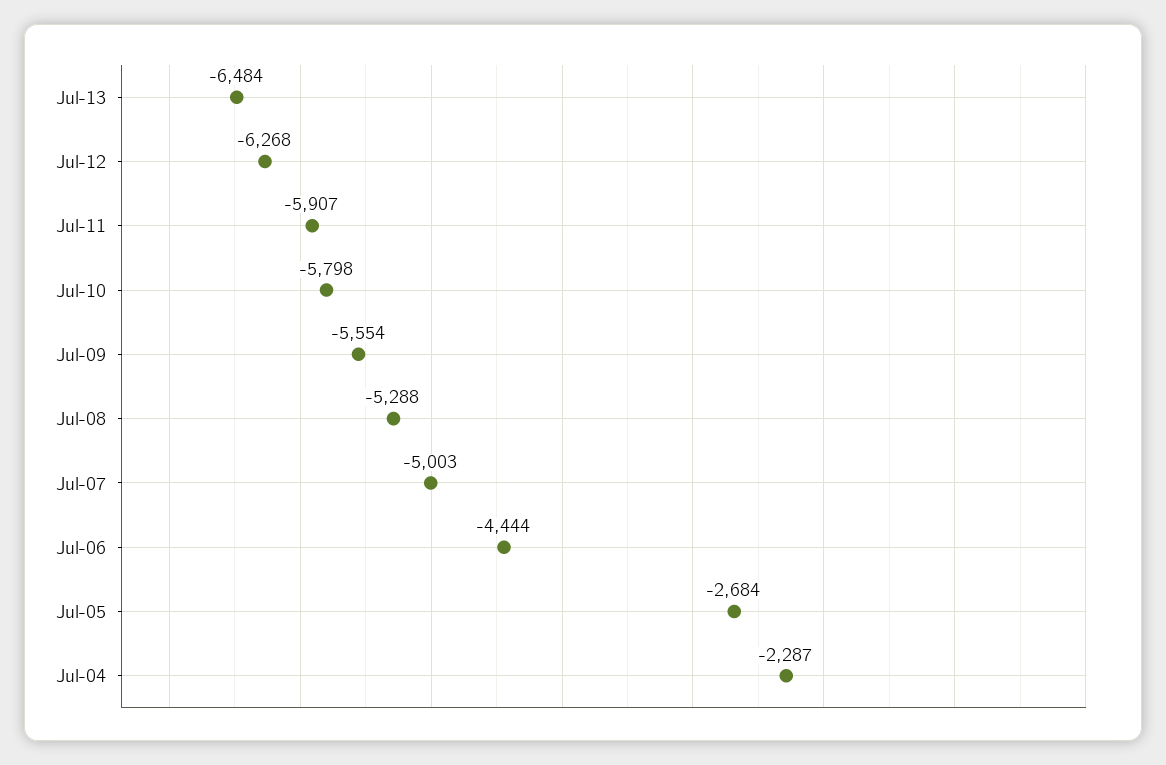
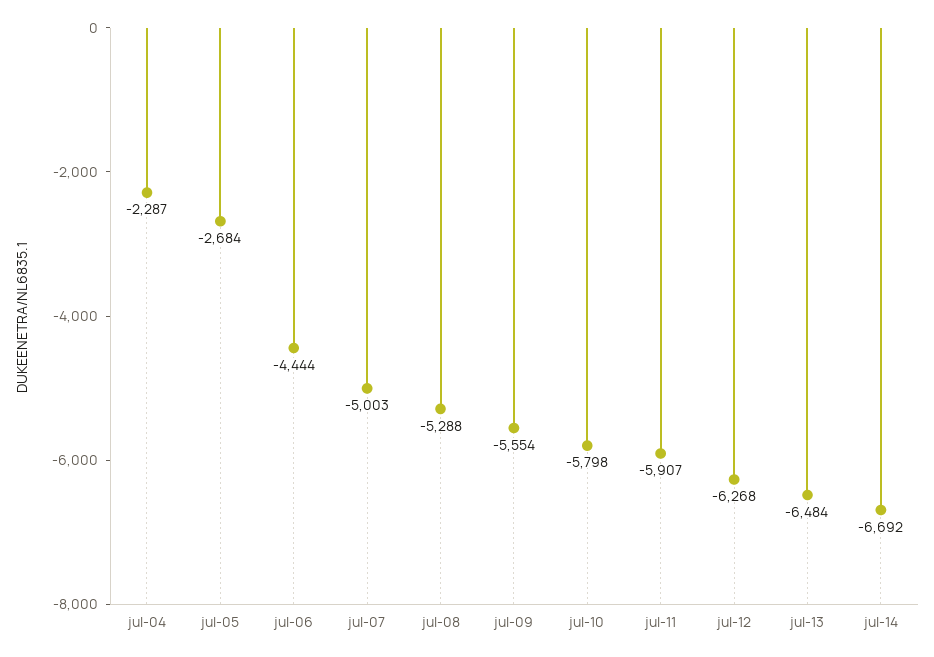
jul-14: none -> -6692

